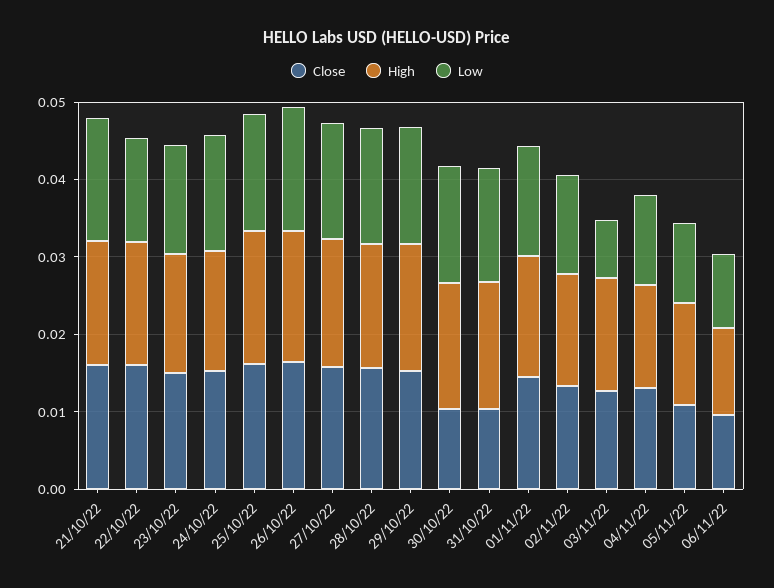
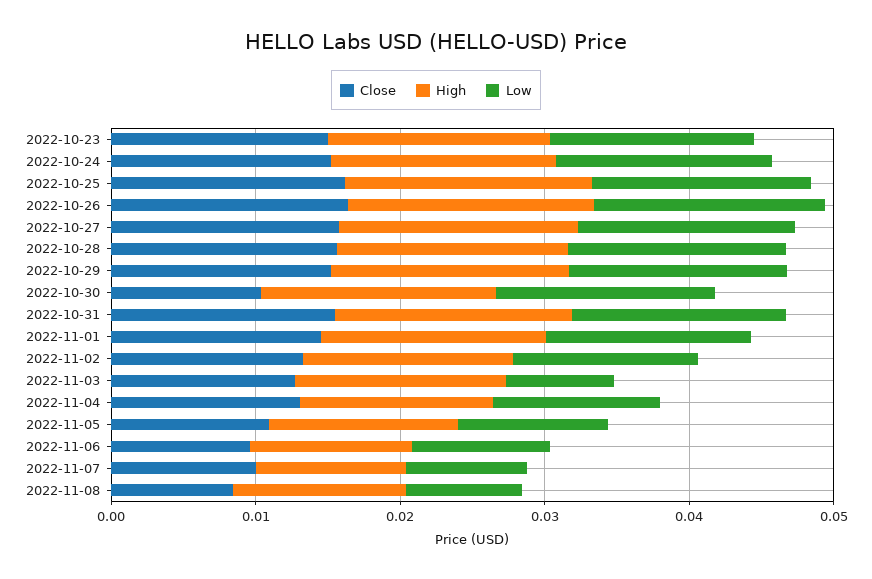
Close, 21/10/22: 0.016 -> none
High, 21/10/22: 0.016 -> none
Low, 21/10/22: 0.016 -> none
Close, 22/10/22: 0.016 -> none
High, 22/10/22: 0.016 -> none
Low, 22/10/22: 0.014 -> none
Close, 31/10/22: 0.01 -> 0.016
Close, 2022-11-07: none -> 0.01
High, 2022-11-07: none -> 0.01
Low, 2022-11-07: none -> 0.008
Close, 2022-11-08: none -> 0.008
High, 2022-11-08: none -> 0.012
Low, 2022-11-08: none -> 0.008

